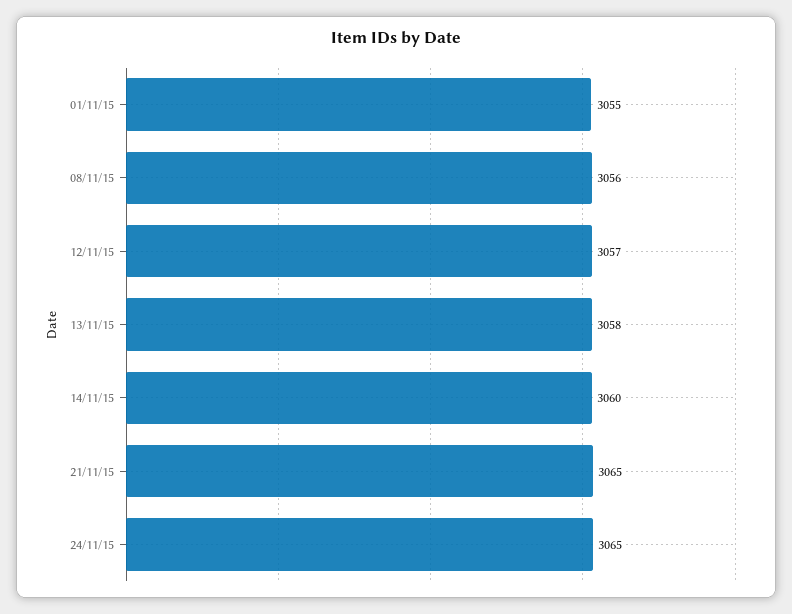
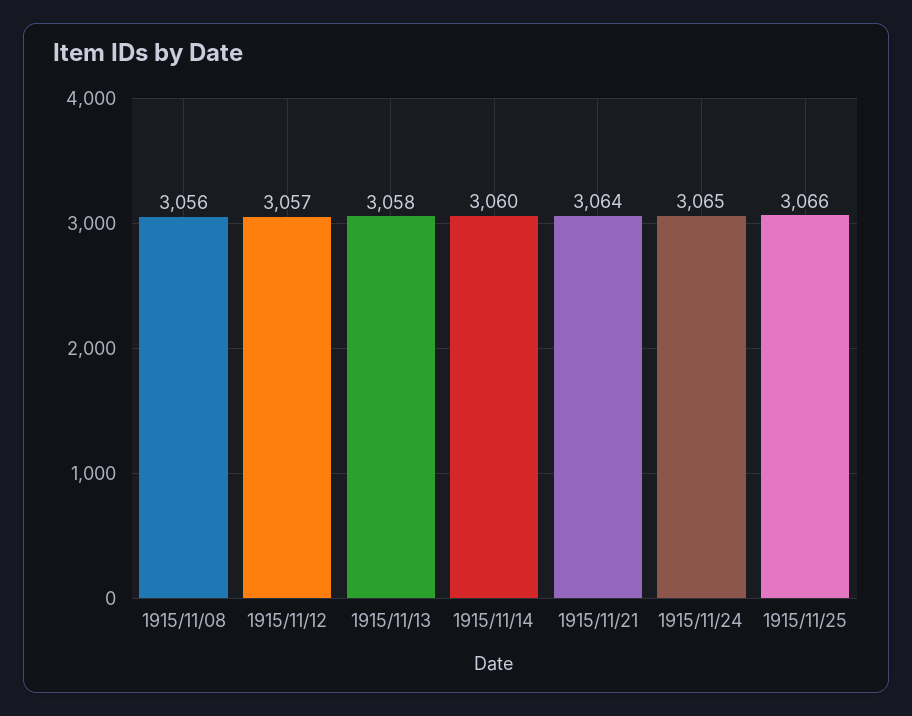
01/11/15: 3055 -> none
21/11/15: 3065 -> 3064
1915/11/25: none -> 3066

